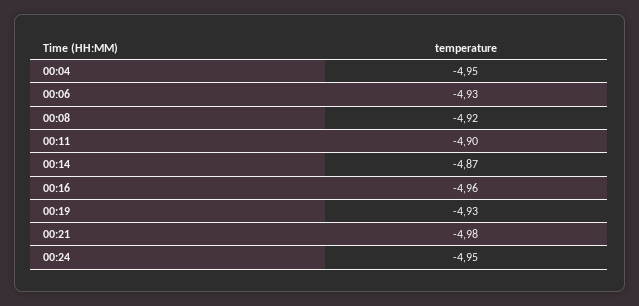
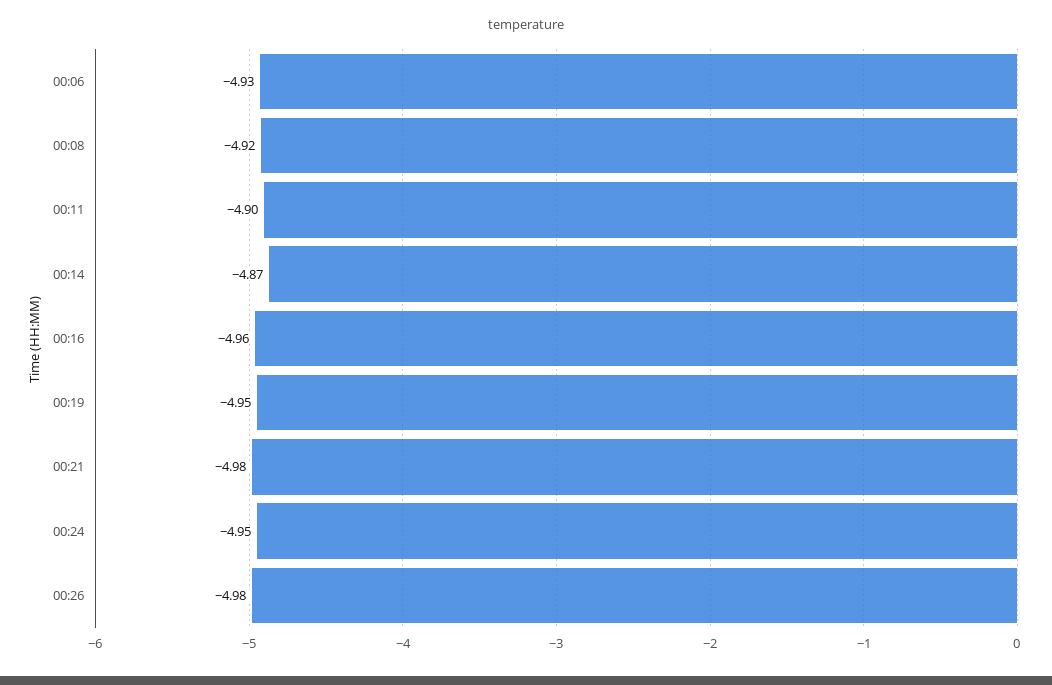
00:04: -4.95 -> none
00:19: -4.93 -> -4.95
00:26: none -> -4.98

